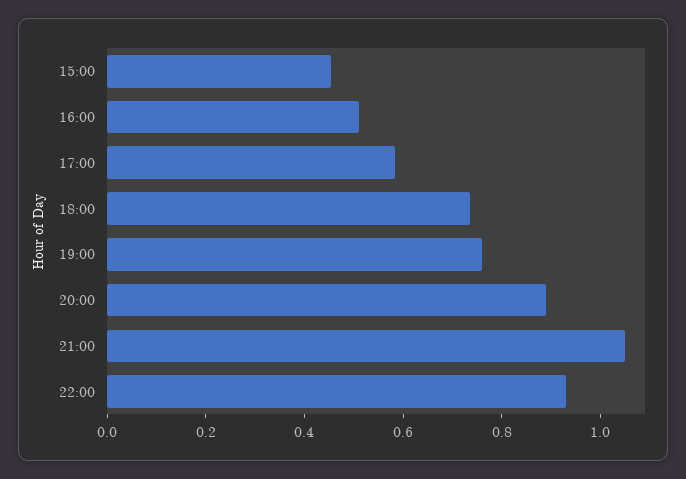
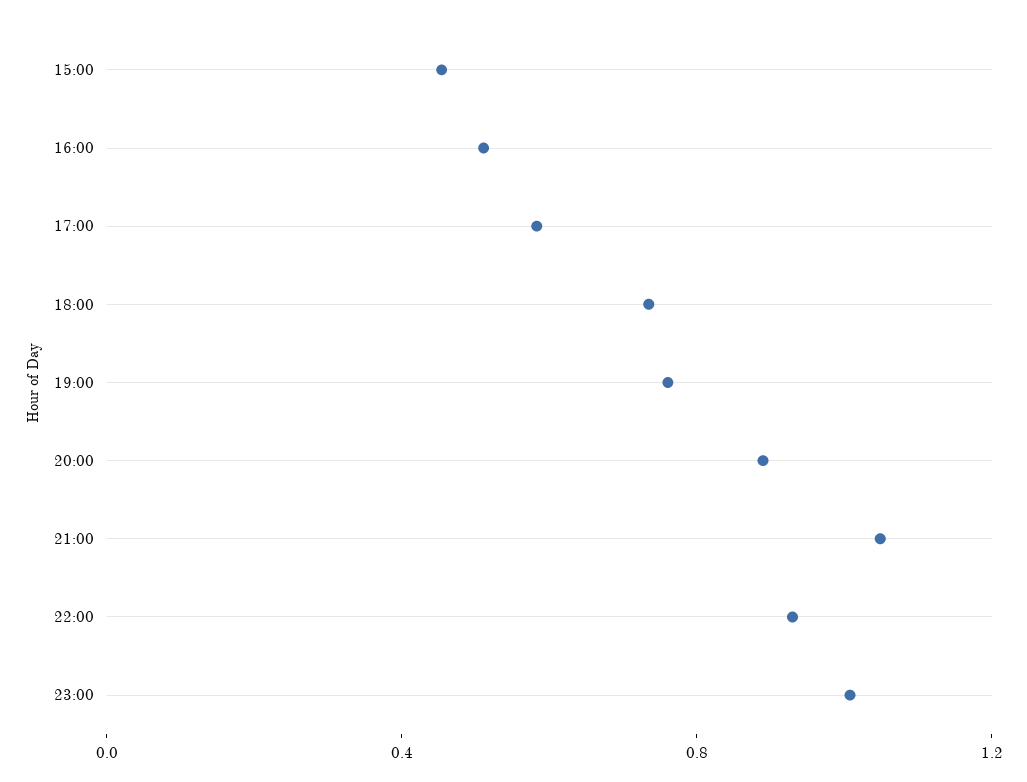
23:00: none -> 1

